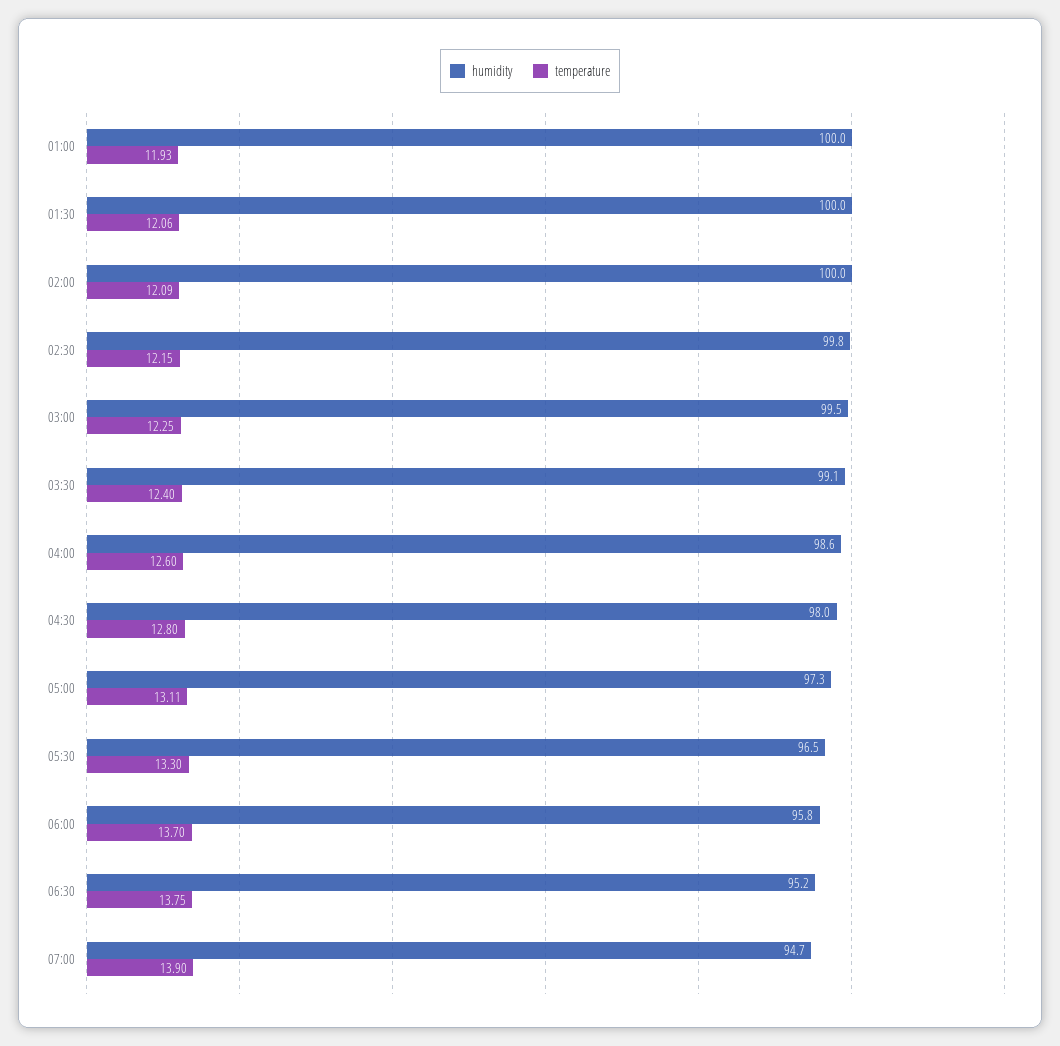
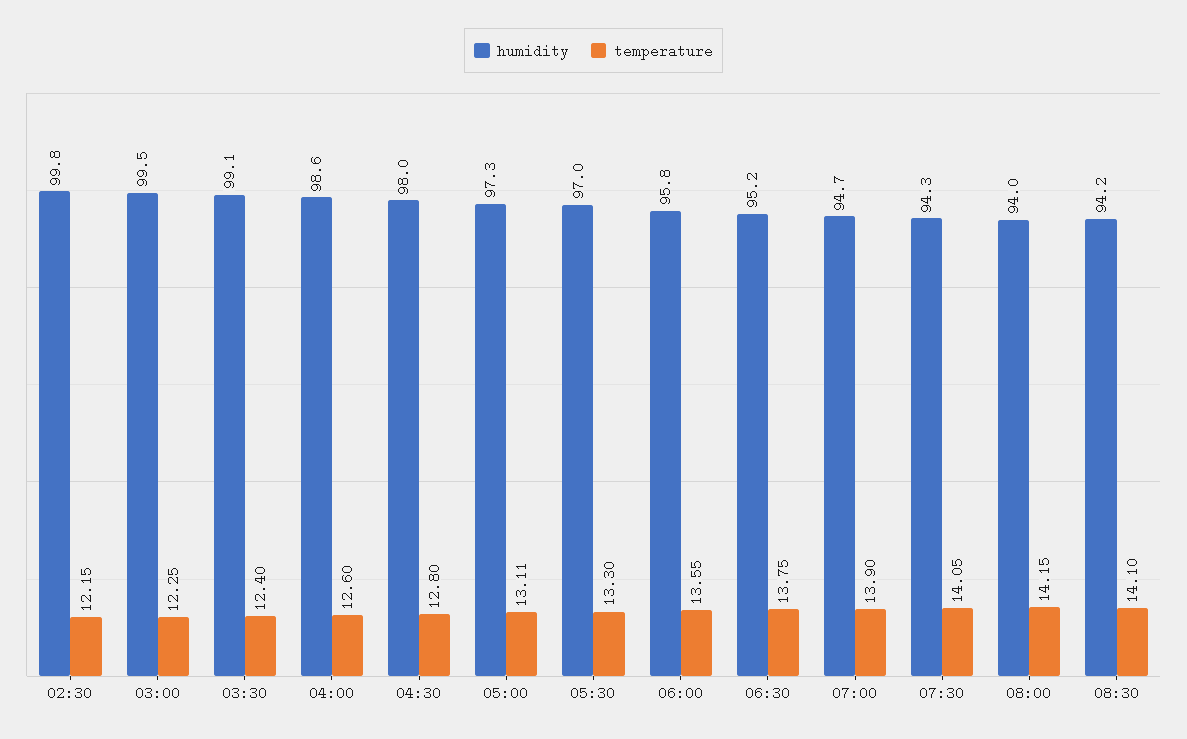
humidity, 01:00: 100 -> none
temperature, 01:00: 11.93 -> none
humidity, 01:30: 100 -> none
temperature, 01:30: 12.06 -> none
humidity, 02:00: 100 -> none
temperature, 02:00: 12.09 -> none
humidity, 05:30: 96.5 -> 97
temperature, 06:00: 13.7 -> 13.55
humidity, 07:30: none -> 94.3
temperature, 07:30: none -> 14.05
humidity, 08:00: none -> 94
temperature, 08:00: none -> 14.15
humidity, 08:30: none -> 94.2
temperature, 08:30: none -> 14.1

